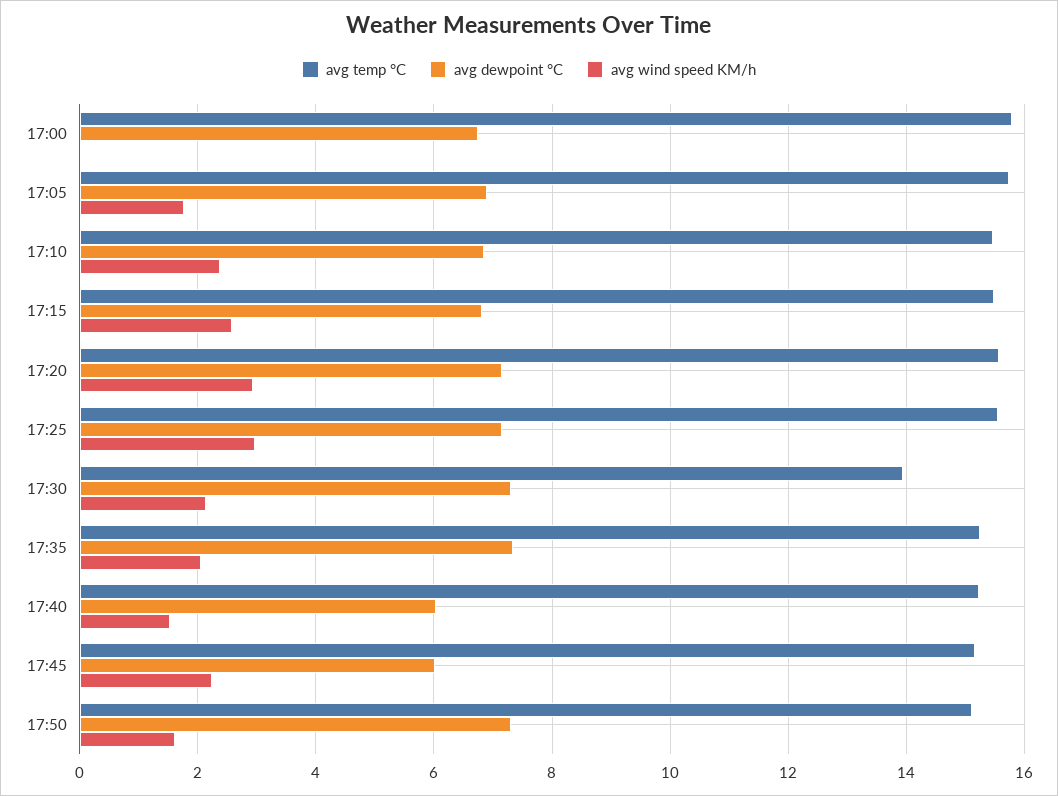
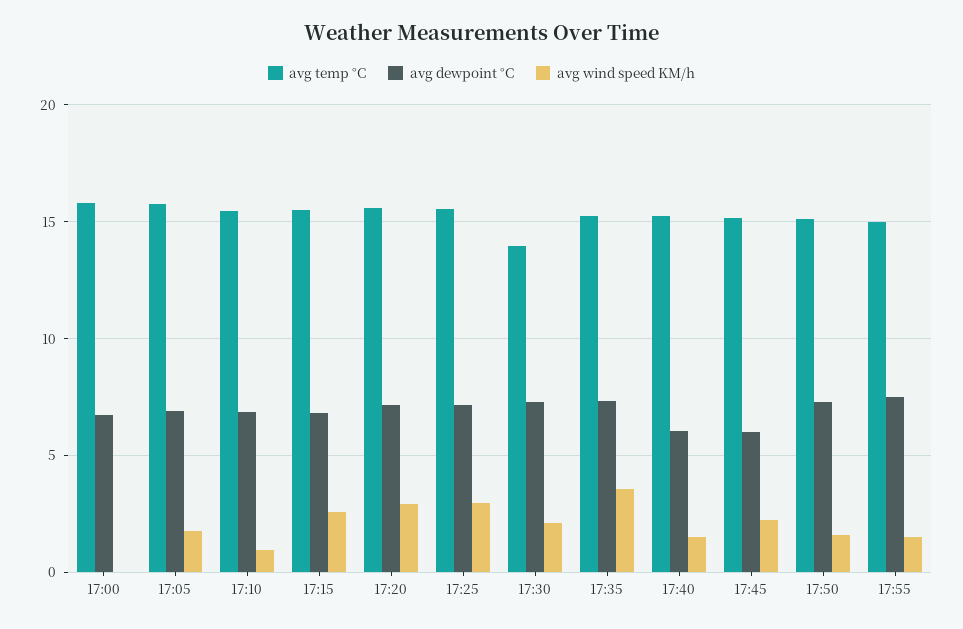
avg wind speed KM/h, 17:10: 2.4 -> 1
avg wind speed KM/h, 17:35: 2 -> 3.5
avg temp °C, 17:55: none -> 15
avg dewpoint °C, 17:55: none -> 7.5
avg wind speed KM/h, 17:55: none -> 1.5

